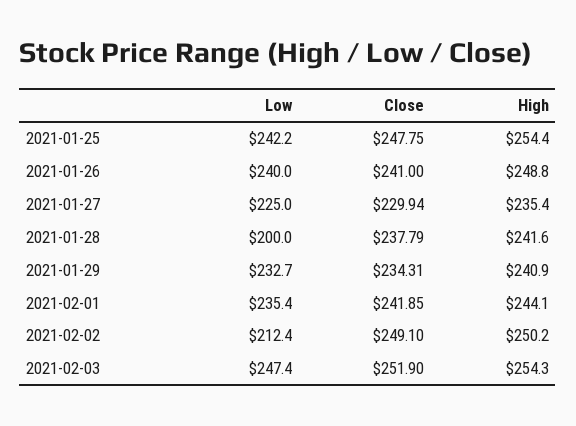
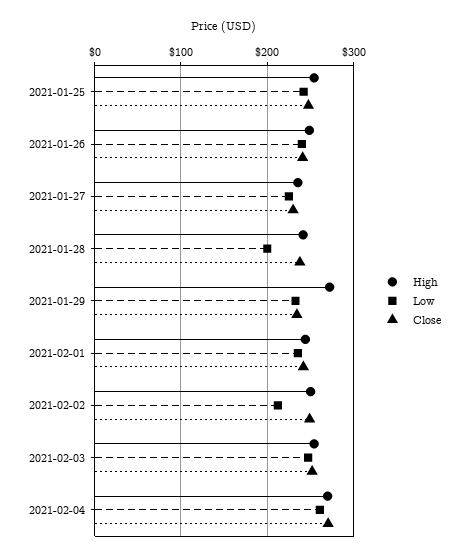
High, 2021-01-29: 240.9 -> 270
High, 2021-02-04: none -> 270
Low, 2021-02-04: none -> 260
Close, 2021-02-04: none -> 270

